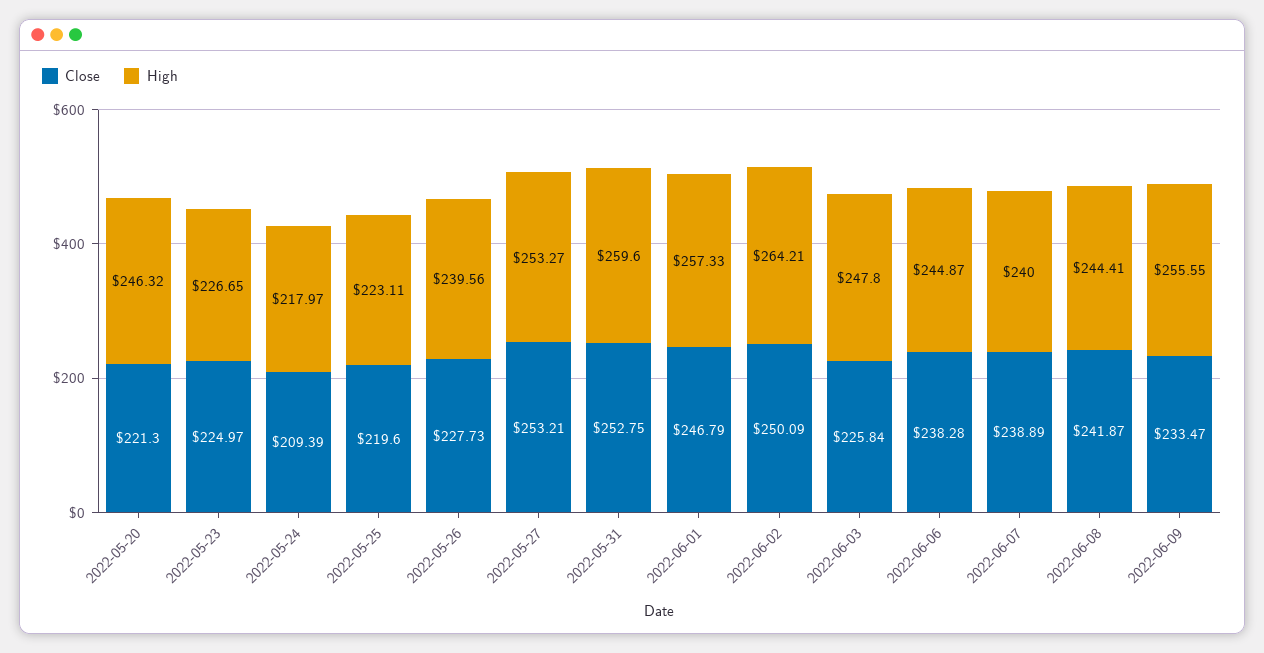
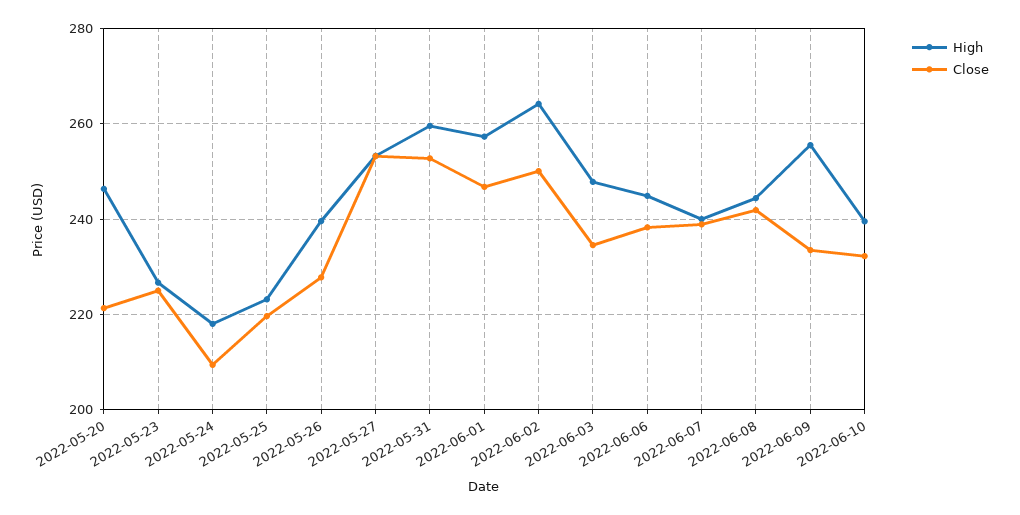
Close, 2022-06-03: 225.84 -> 234
High, 2022-06-10: none -> 240
Close, 2022-06-10: none -> 232

